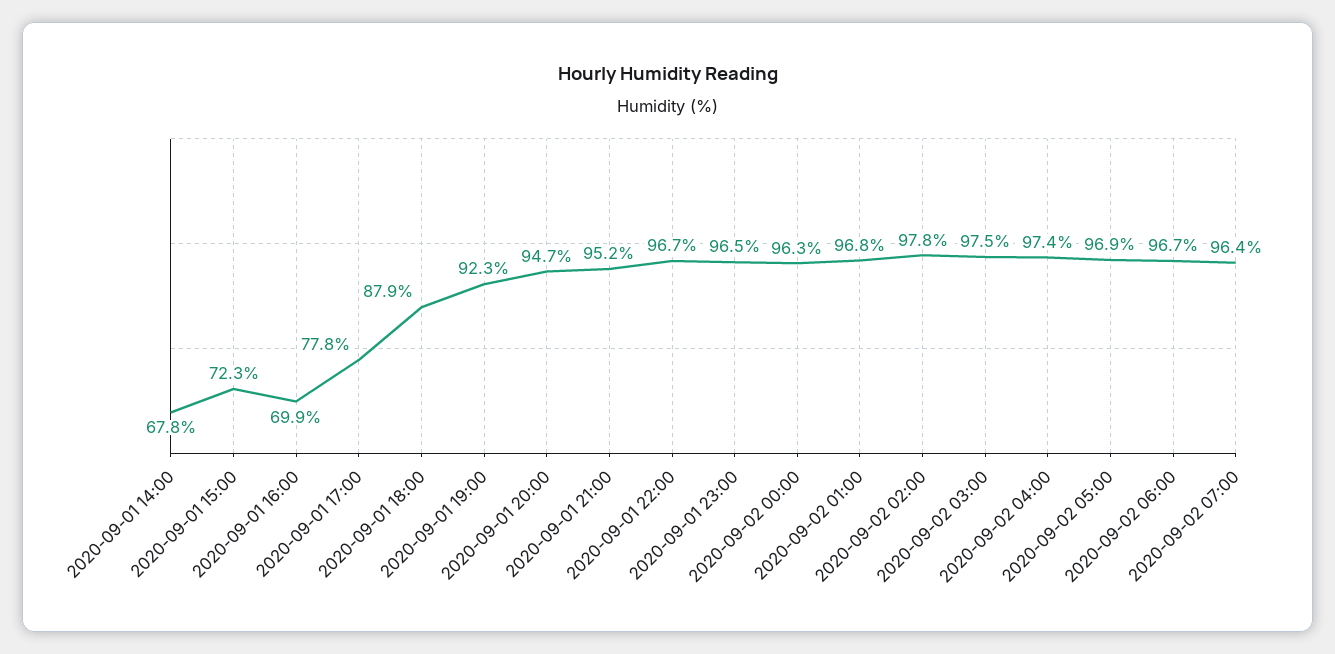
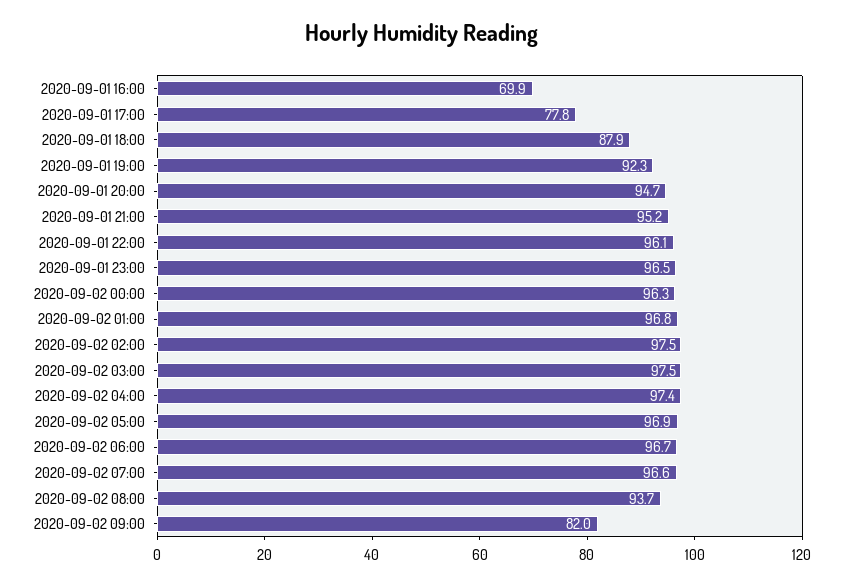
2020-09-01 14:00: 67.8 -> none
2020-09-01 15:00: 72.3 -> none
2020-09-01 22:00: 96.7 -> 96.1
2020-09-02 02:00: 97.8 -> 97.5
2020-09-02 07:00: 96.4 -> 96.6
2020-09-02 08:00: none -> 93.7
2020-09-02 09:00: none -> 82

